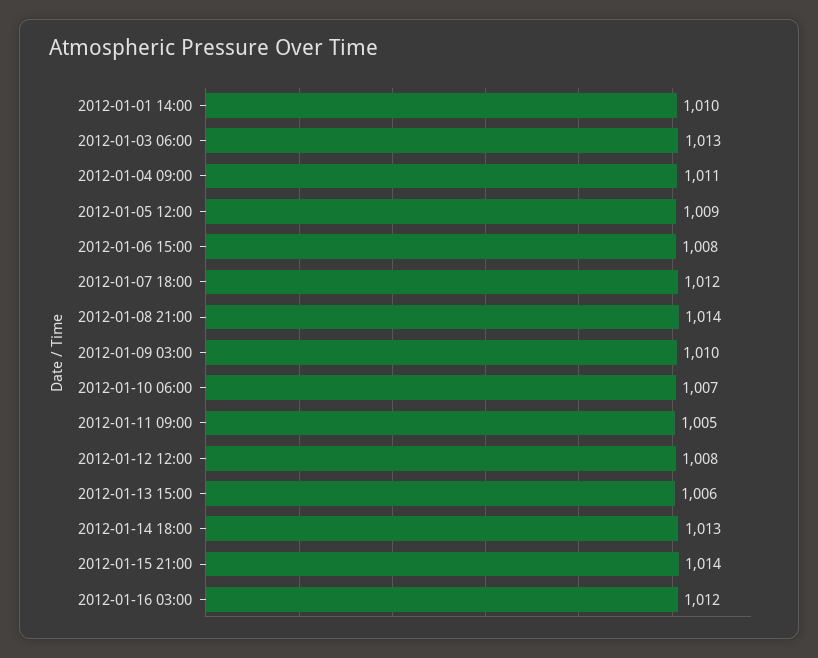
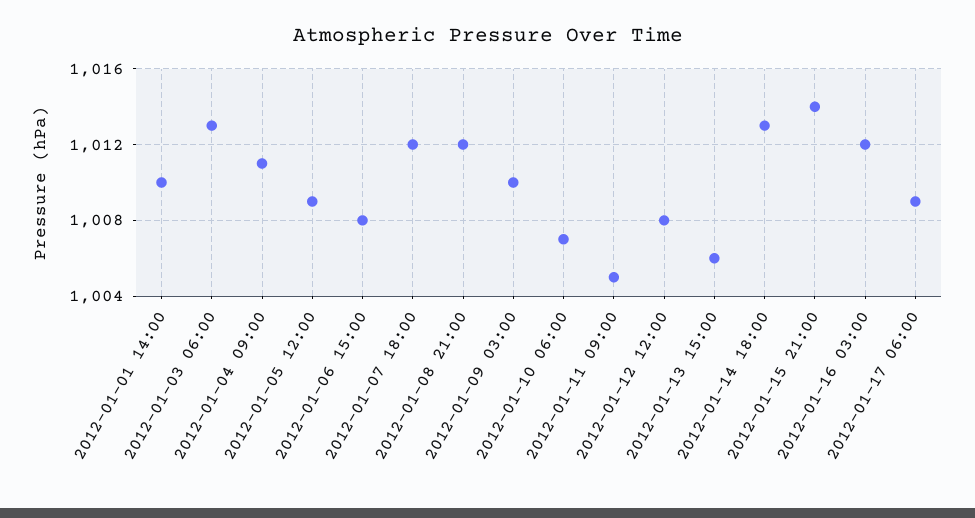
2012-01-08 21:00: 1014 -> 1012
2012-01-17 06:00: none -> 1009

